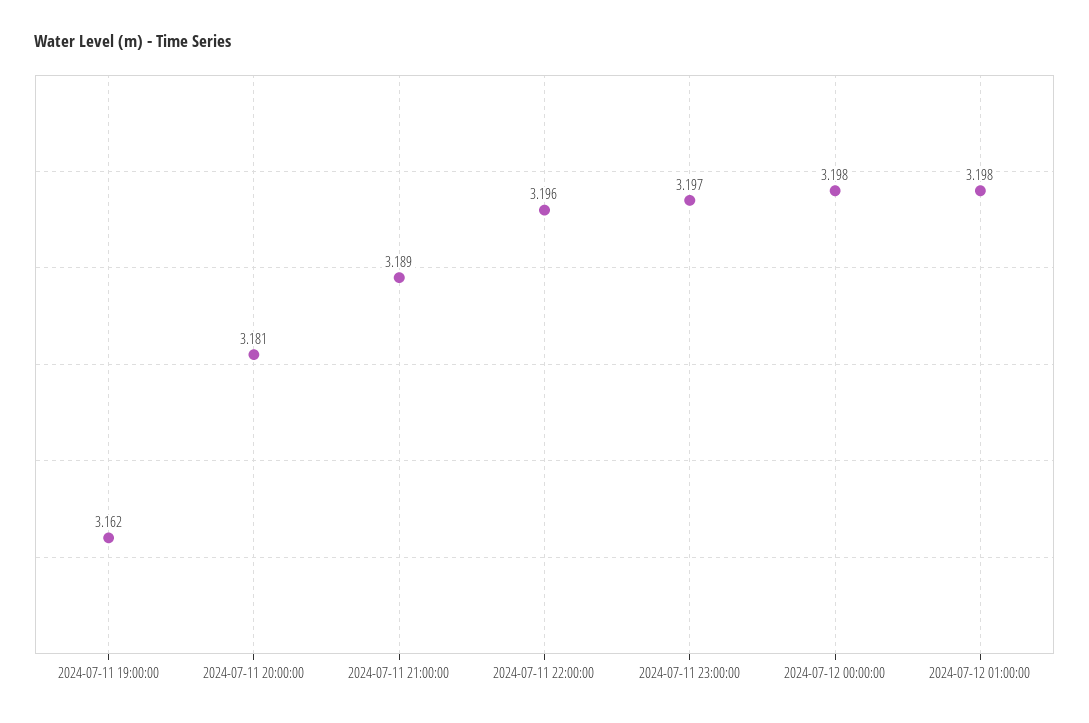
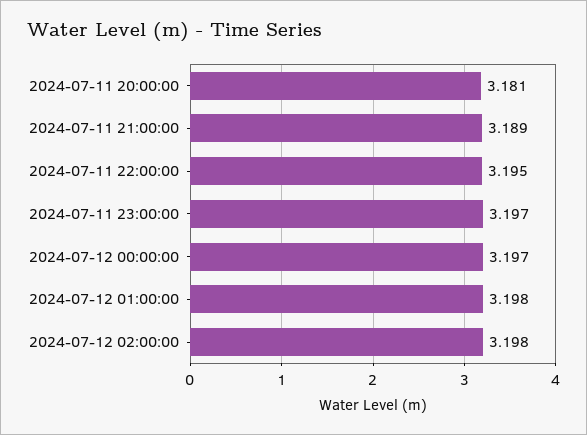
2024-07-11 19:00:00: 3.162 -> none
2024-07-11 22:00:00: 3.196 -> 3.195
2024-07-12 00:00:00: 3.198 -> 3.197
2024-07-12 02:00:00: none -> 3.198

